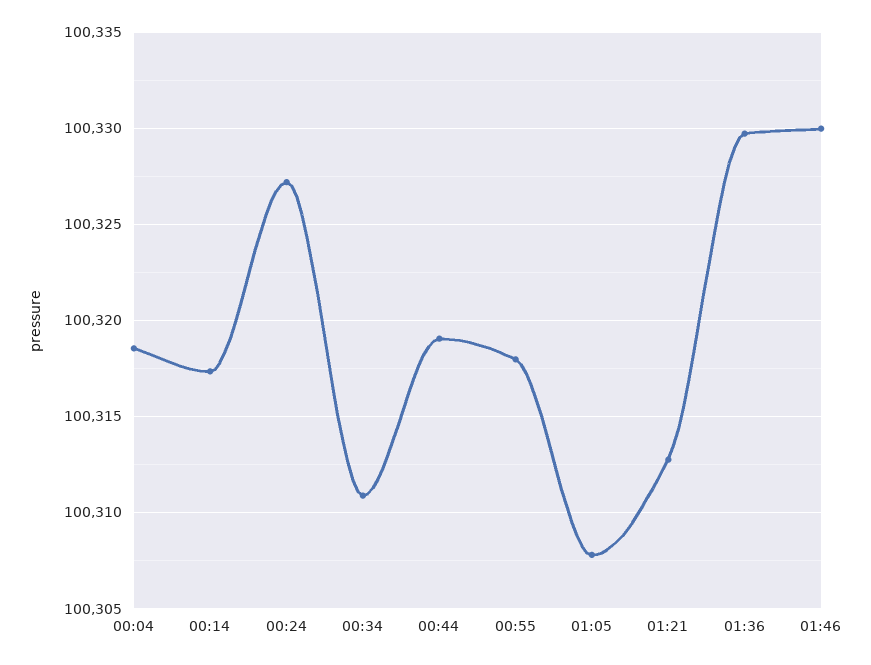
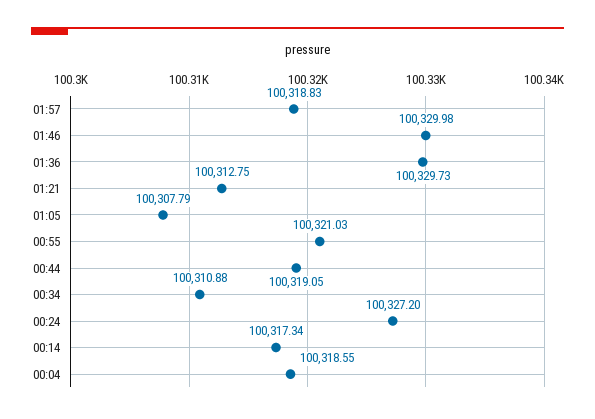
00:55: 100318 -> 100321.03
01:57: none -> 100318.83

